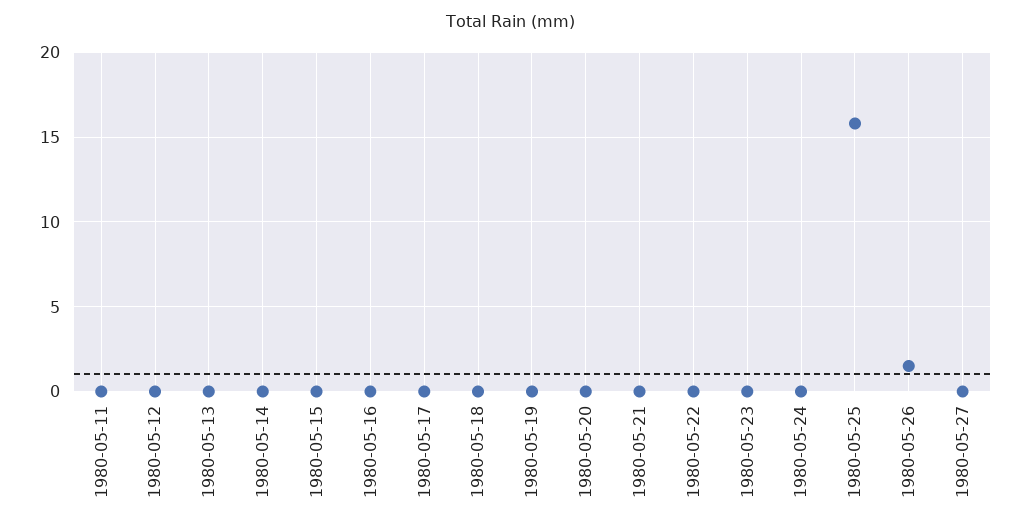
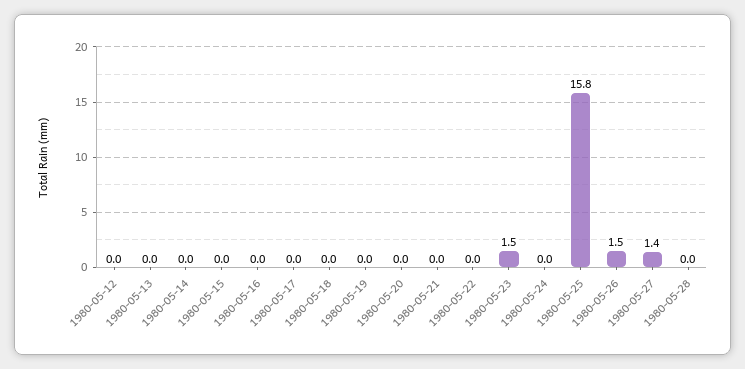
1980-05-11: 0 -> none
1980-05-23: 0 -> 1.5
1980-05-27: 0 -> 1.4
1980-05-28: none -> 0

